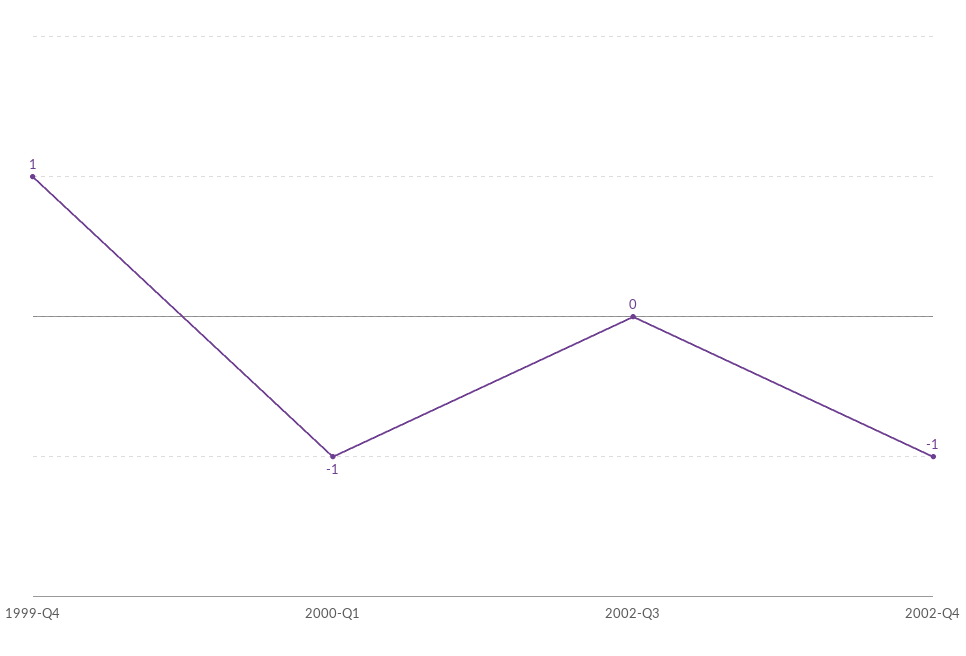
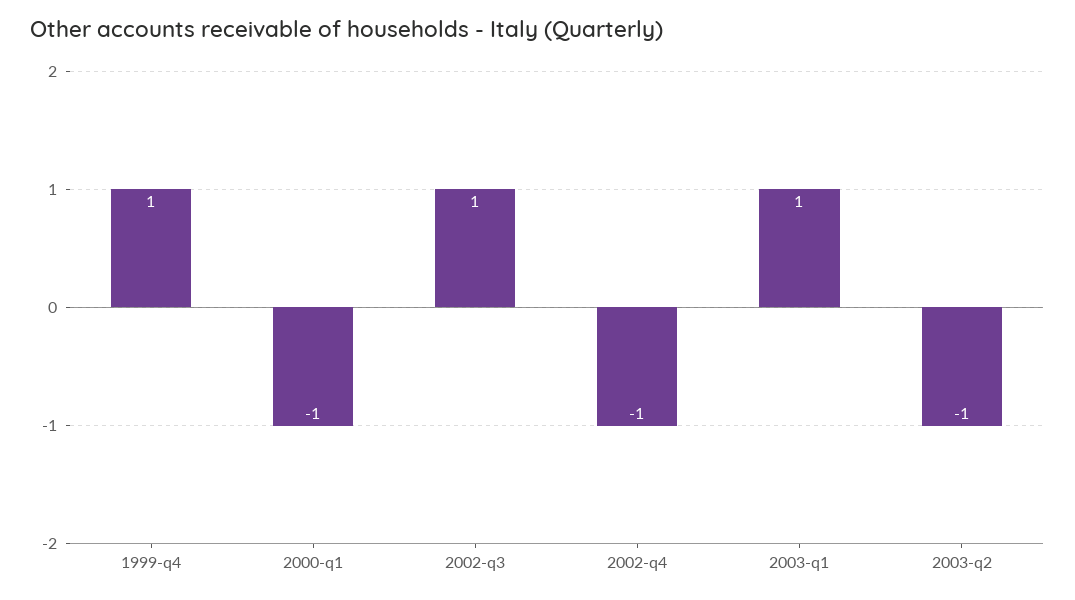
2002-Q3: 0 -> 1
2003-q1: none -> 1
2003-q2: none -> -1

